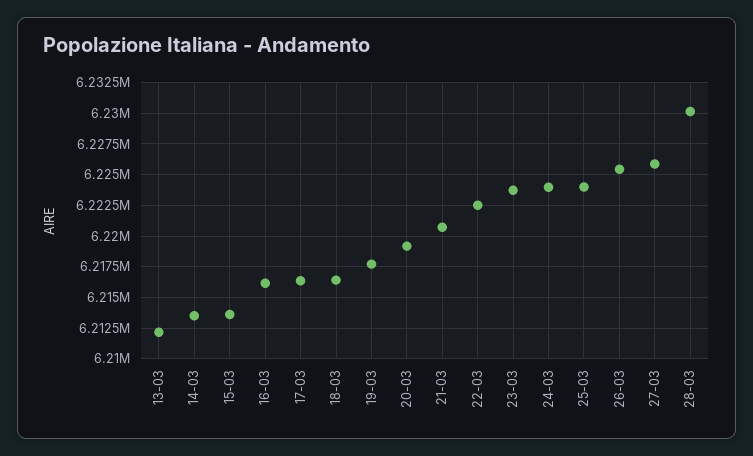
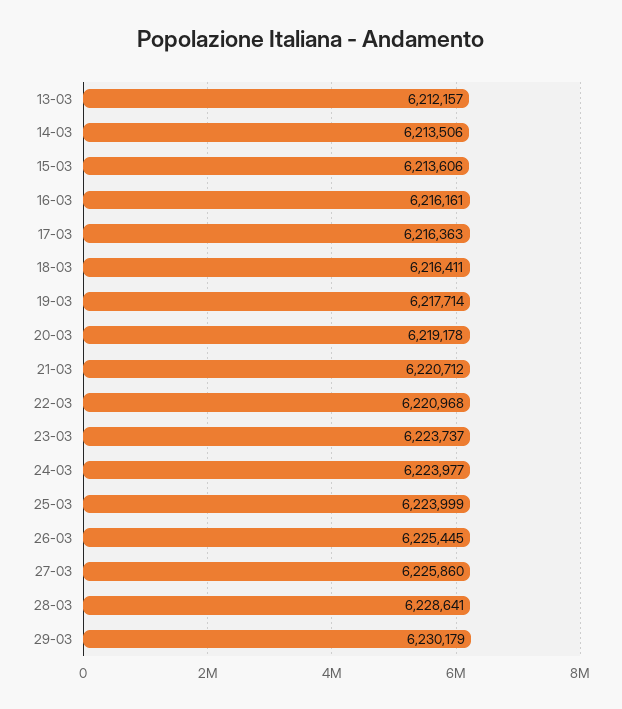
22-03: 6222500 -> 6220968
28-03: 6230000 -> 6228641
29-03: none -> 6230179

